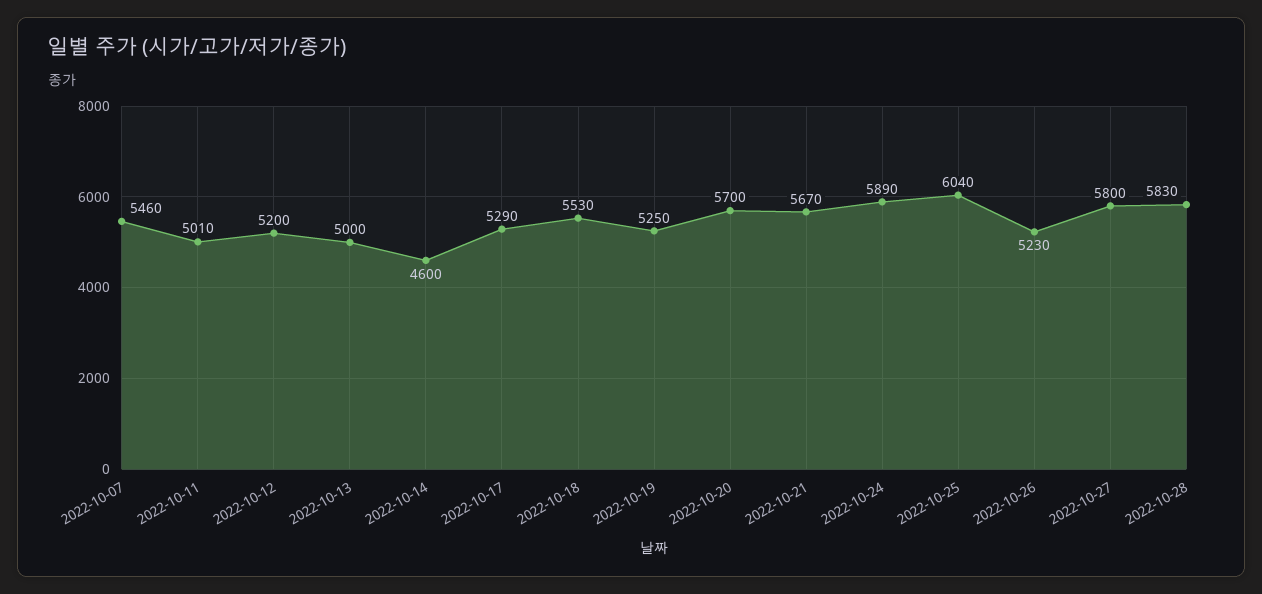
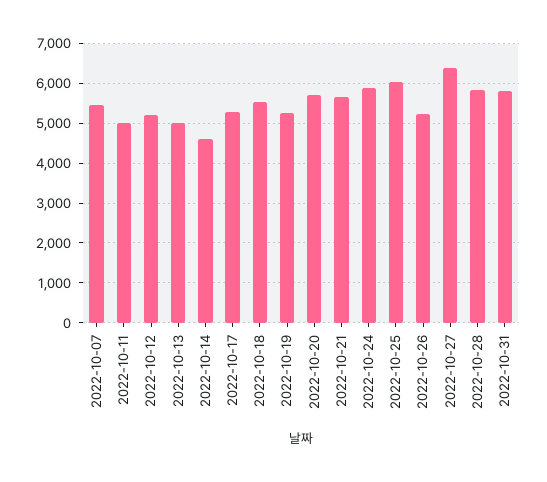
2022-10-27: 5800 -> 6400
2022-10-31: none -> 5800

